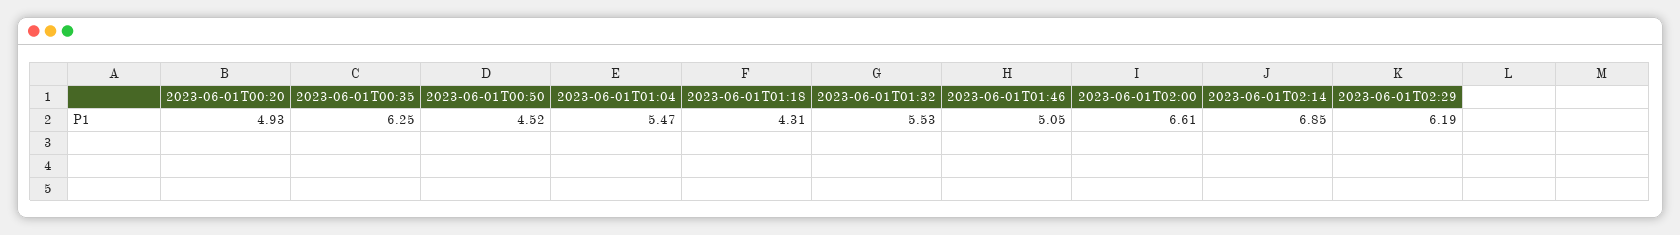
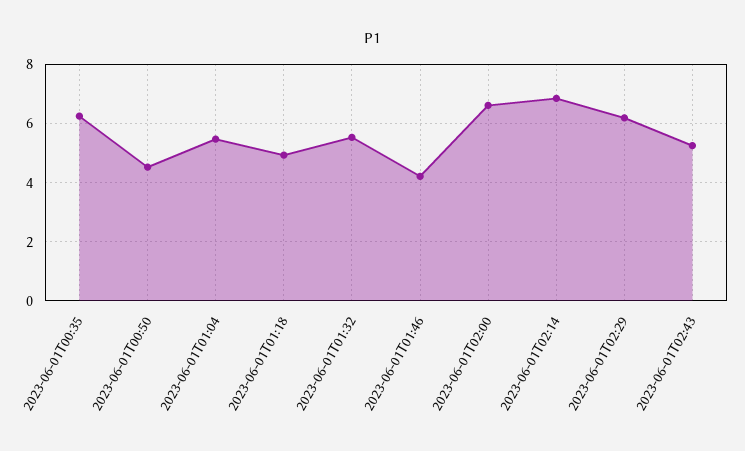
2023-06-01T00:20: 4.93 -> none
2023-06-01T01:18: 4.31 -> 5
2023-06-01T01:46: 5.05 -> 4.25
2023-06-01T02:43: none -> 5.25

